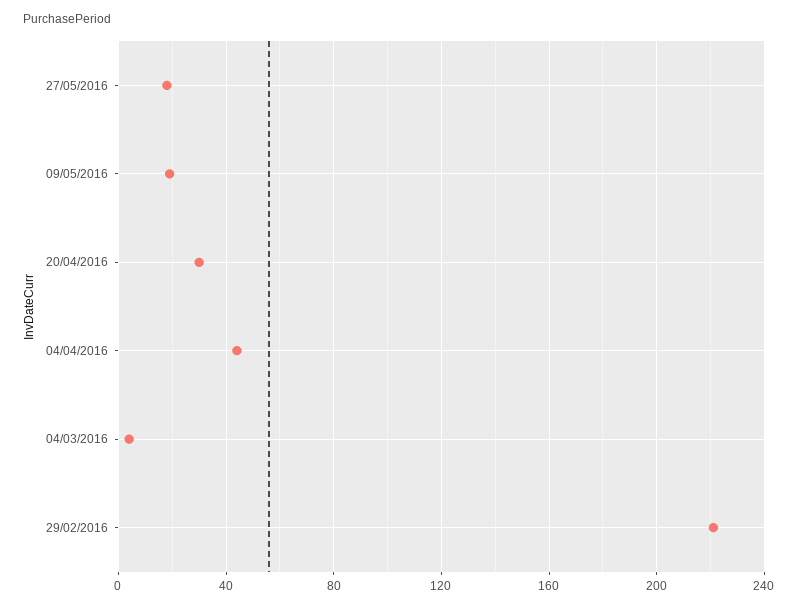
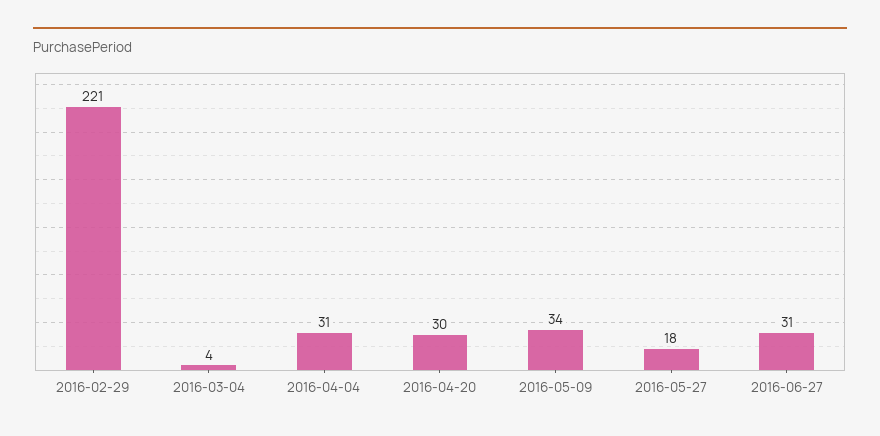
09/05/2016: 20 -> 34
04/04/2016: 45 -> 31
2016-06-27: none -> 31

